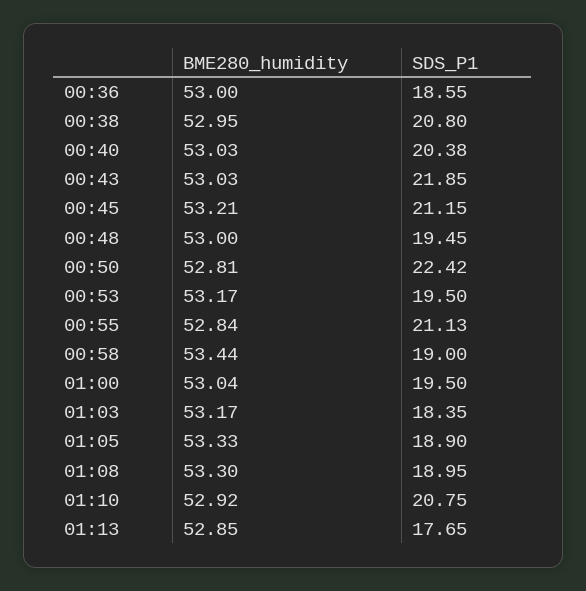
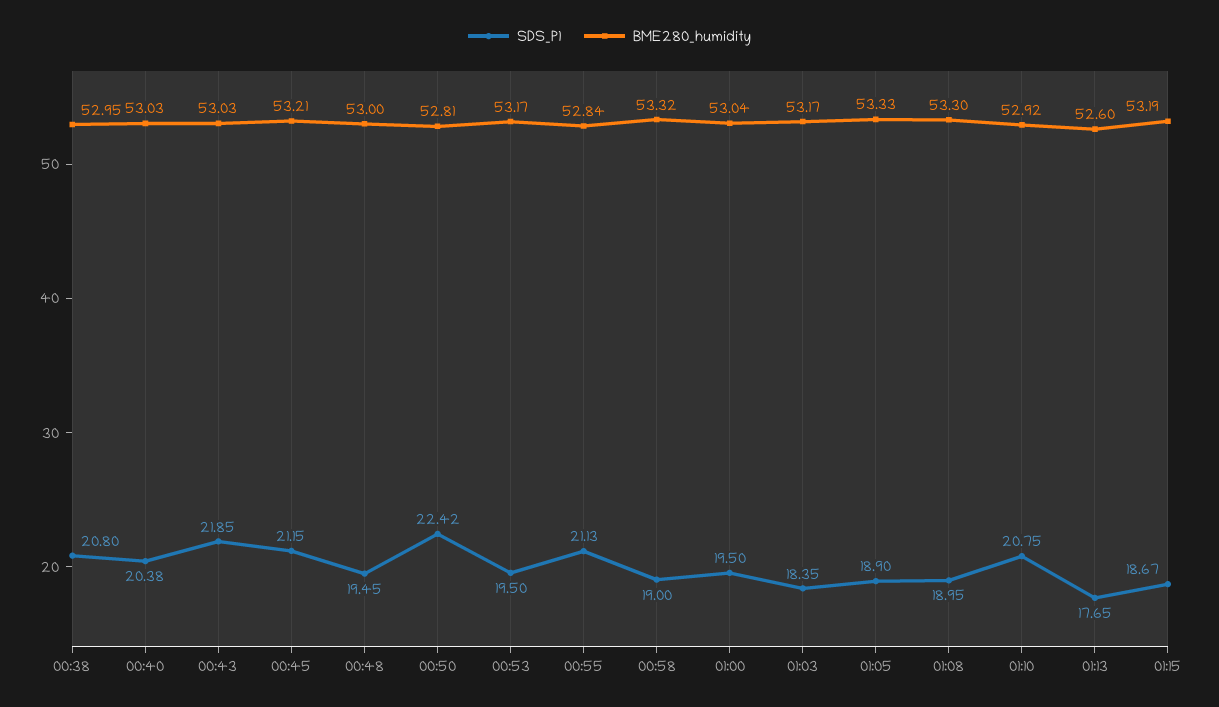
BME280_humidity, 00:36: 53 -> none
SDS_P1, 00:36: 18.55 -> none
BME280_humidity, 00:58: 53.44 -> 53.32
BME280_humidity, 01:13: 52.85 -> 52.6
SDS_P1, 01:15: none -> 18.67
BME280_humidity, 01:15: none -> 53.19

